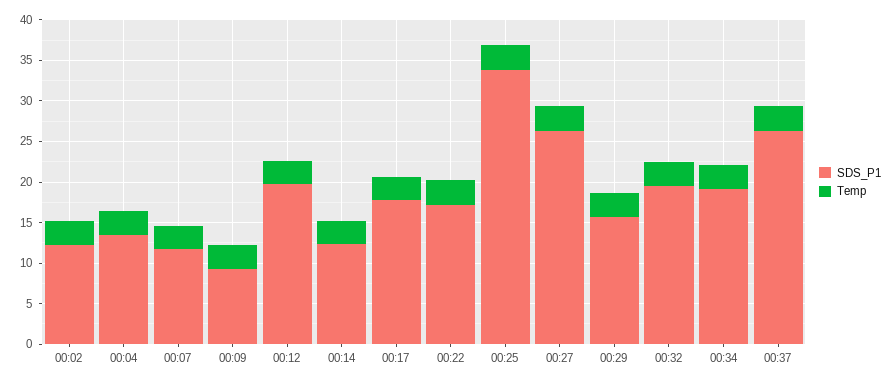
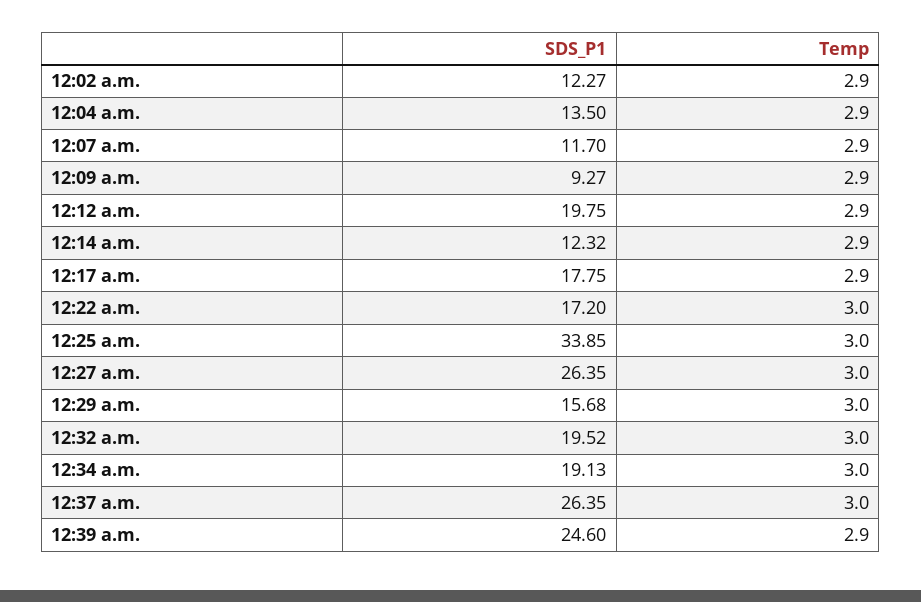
SDS_P1, 12:39 a.m.: none -> 24.6
Temp, 12:39 a.m.: none -> 2.9

